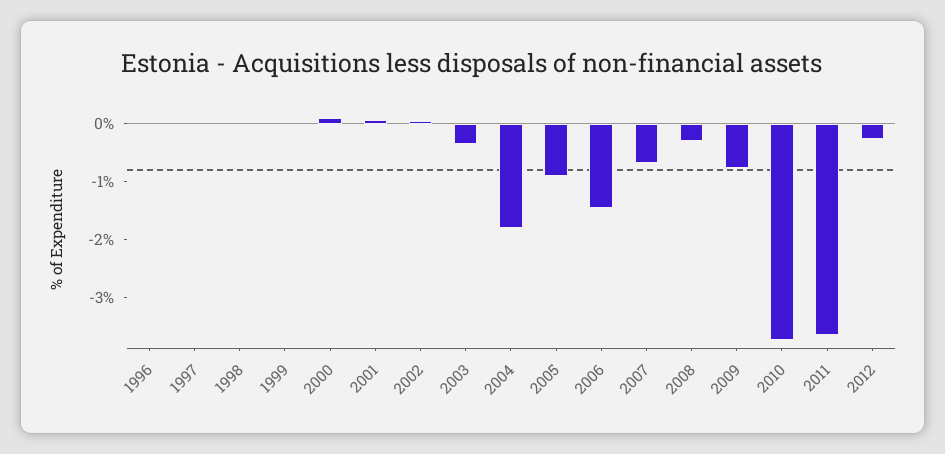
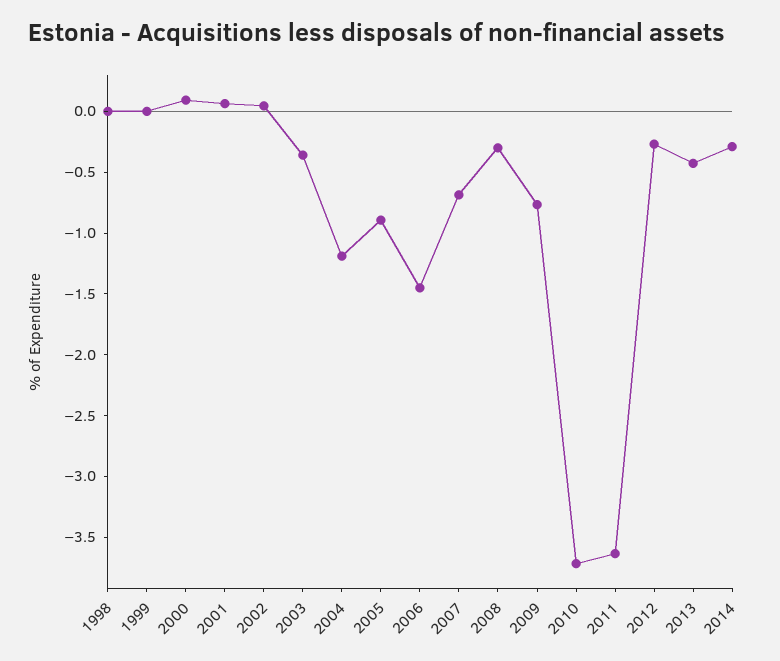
1996: 0 -> none
1997: 0 -> none
2004: -1.8 -> -1.2
2013: none -> -0.4
2014: none -> -0.3

